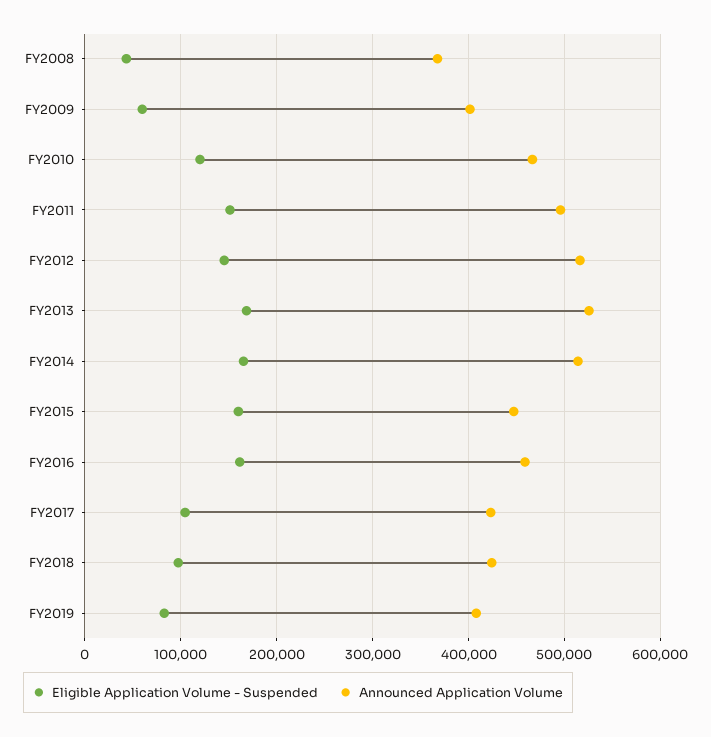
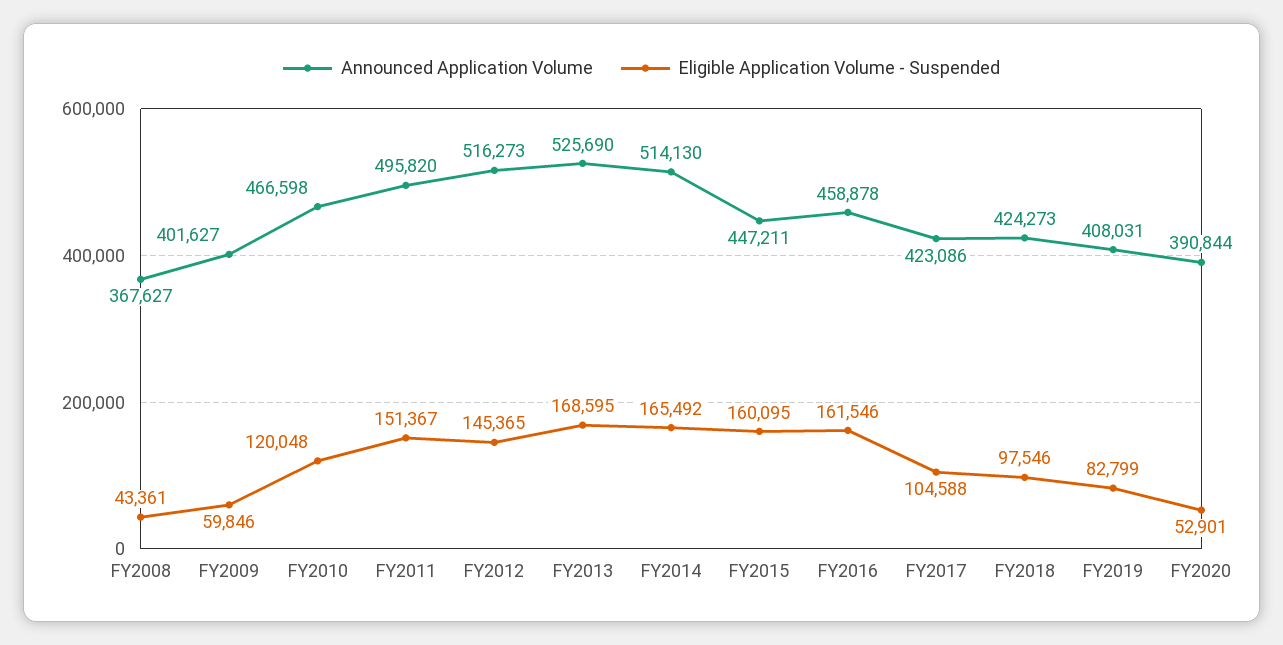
Announced Application Volume, FY2020: none -> 390844
Eligible Application Volume - Suspended, FY2020: none -> 52901

